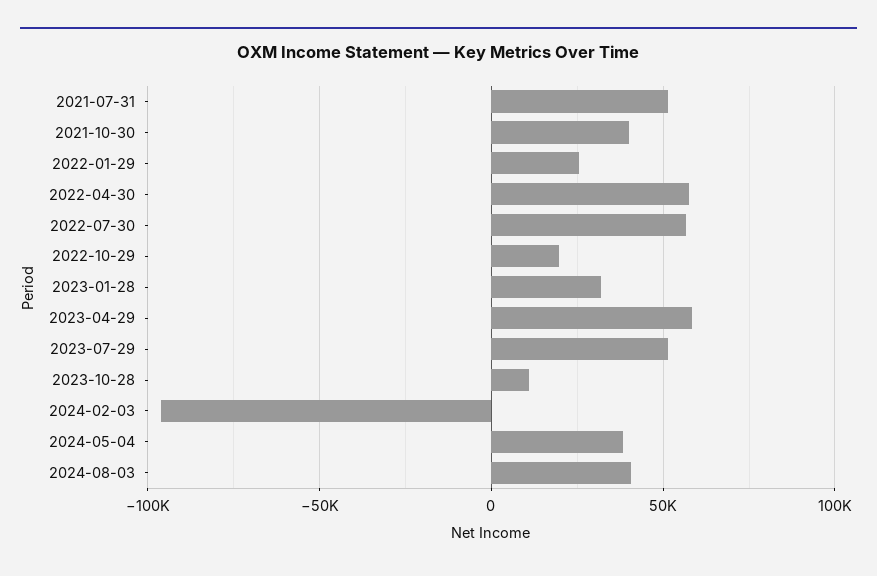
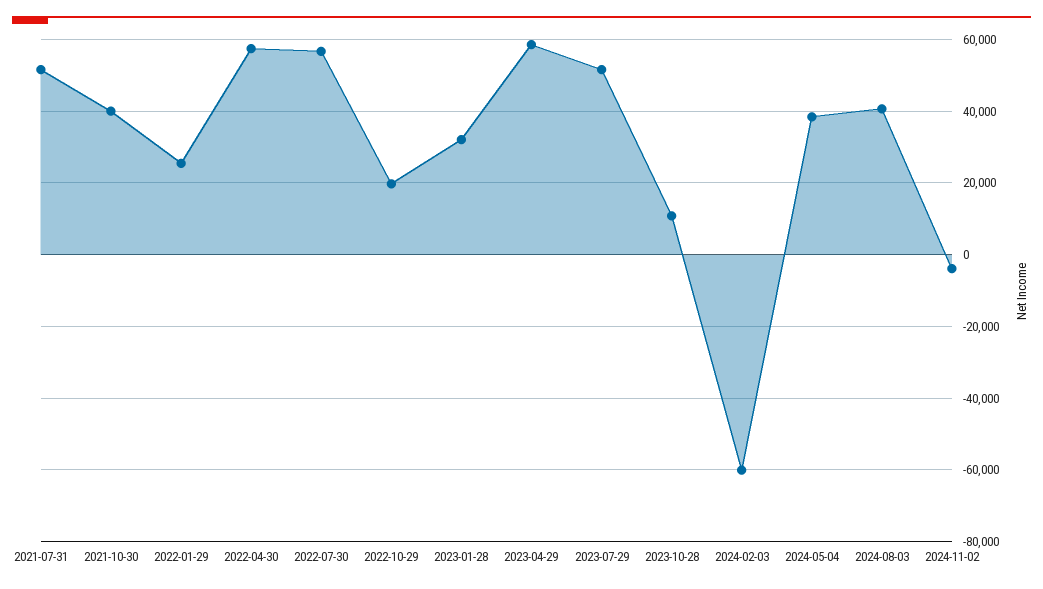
2024-02-03: -95000 -> -60000
2024-11-02: none -> -4000

